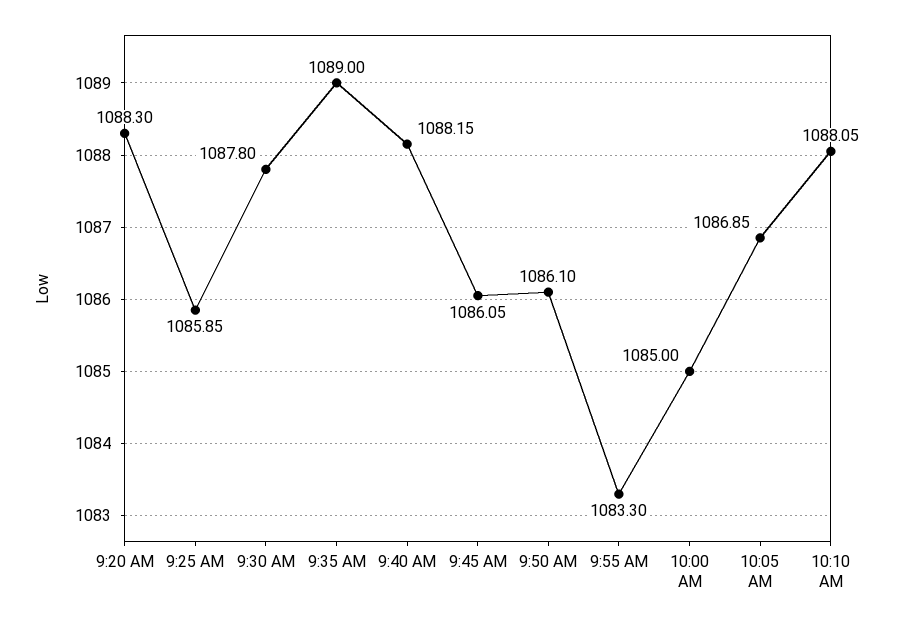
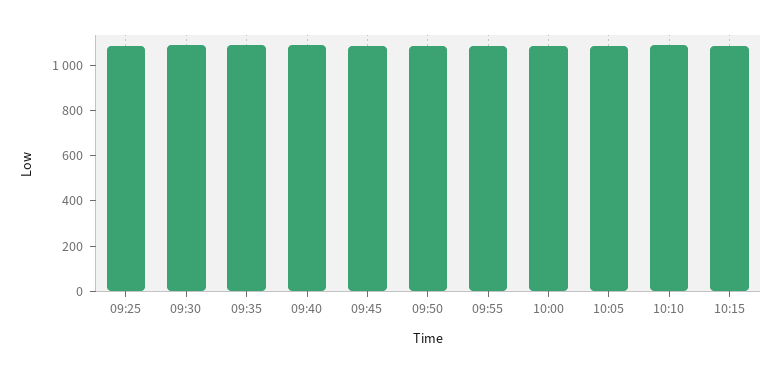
9:20 AM: 1088.3 -> none
10:15: none -> 1100

